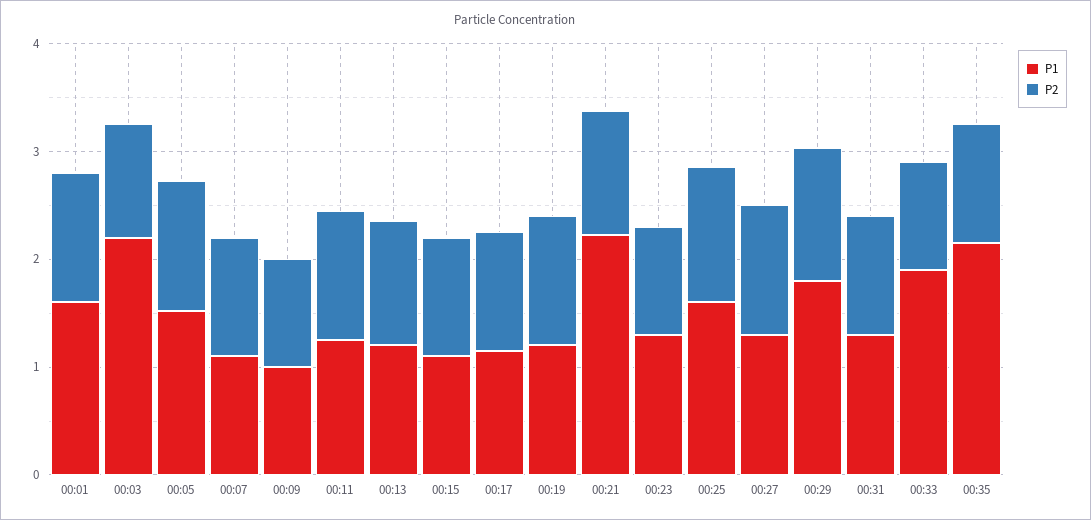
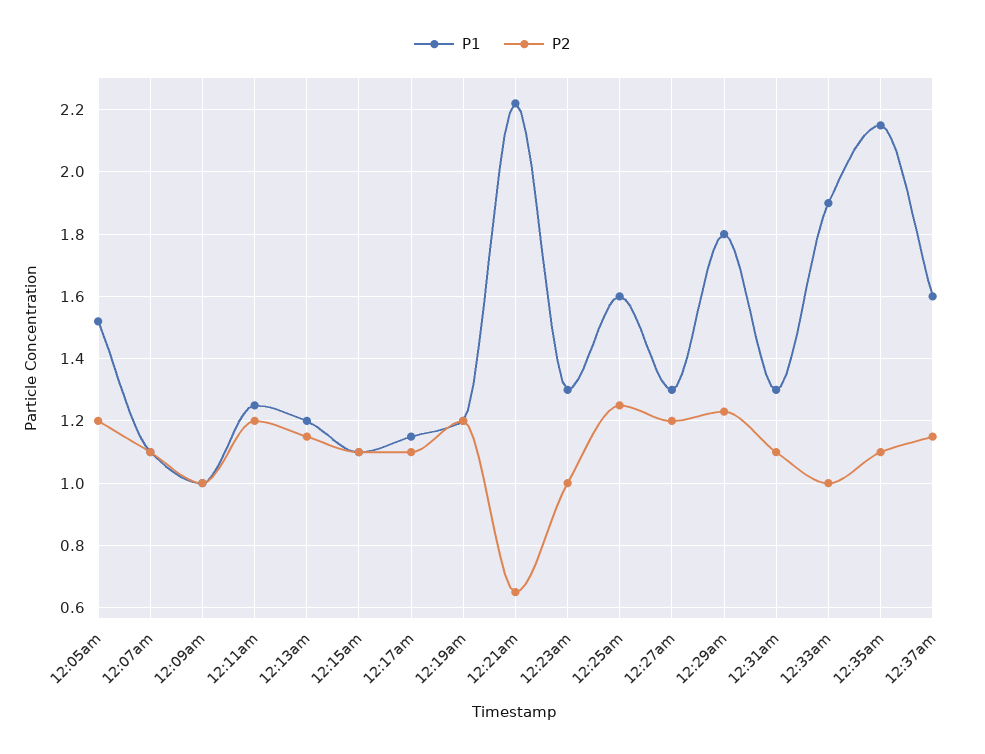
P1, 00:01: 1.6 -> none
P2, 00:01: 1.2 -> none
P1, 00:03: 2.2 -> none
P2, 00:03: 1 -> none
P2, 00:21: 1.2 -> 0.65
P1, 12:37am: none -> 1.6
P2, 12:37am: none -> 1.15

